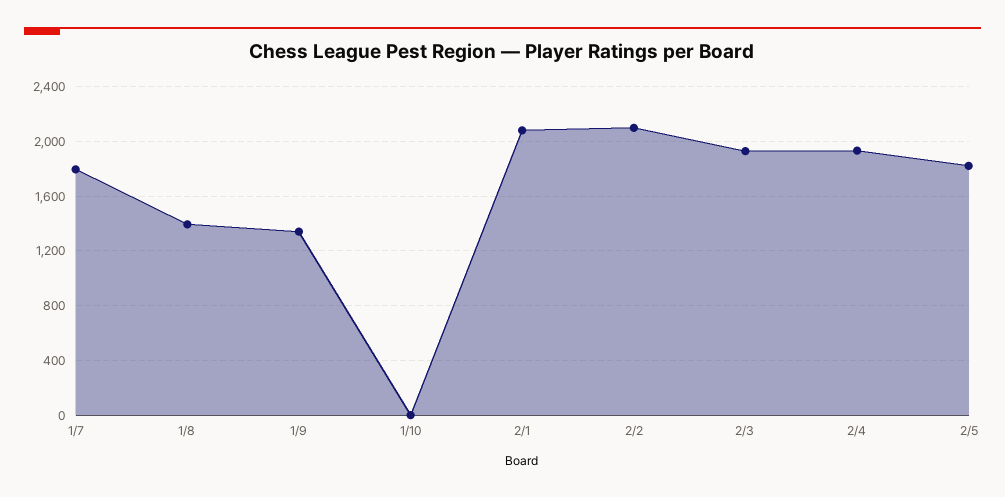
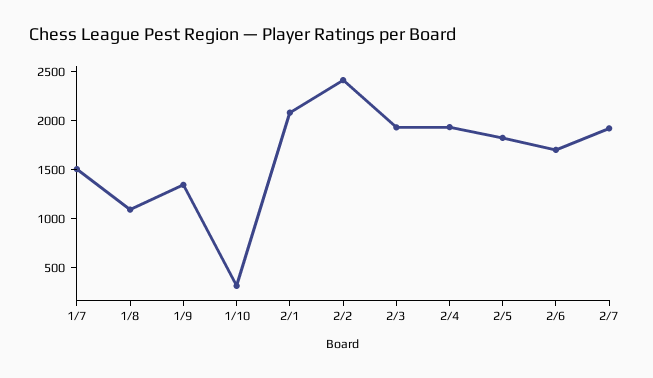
1/7: 1800 -> 1500
1/8: 1400 -> 1100
1/10: 0 -> 300
2/2: 2100 -> 2400
2/6: none -> 1700
2/7: none -> 1900

